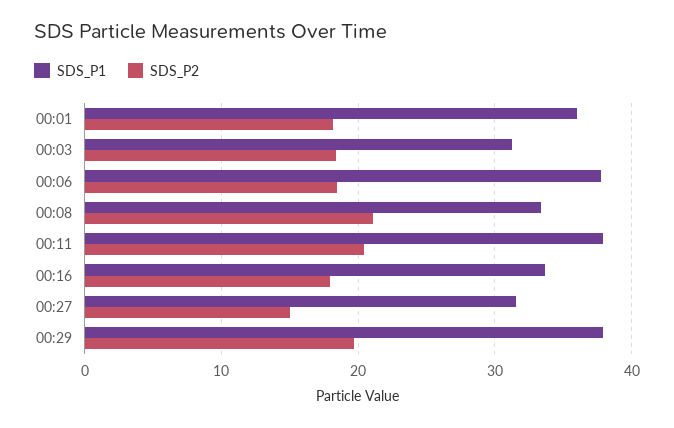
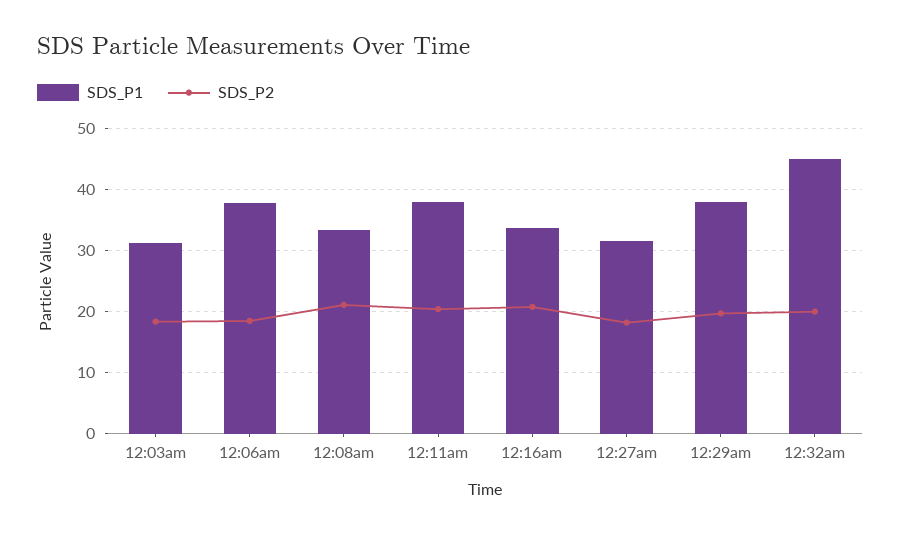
SDS_P1, 00:01: 36 -> none
SDS_P2, 00:01: 18 -> none
SDS_P2, 00:16: 18 -> 21
SDS_P2, 00:27: 15 -> 18
SDS_P1, 12:32am: none -> 45
SDS_P2, 12:32am: none -> 20

